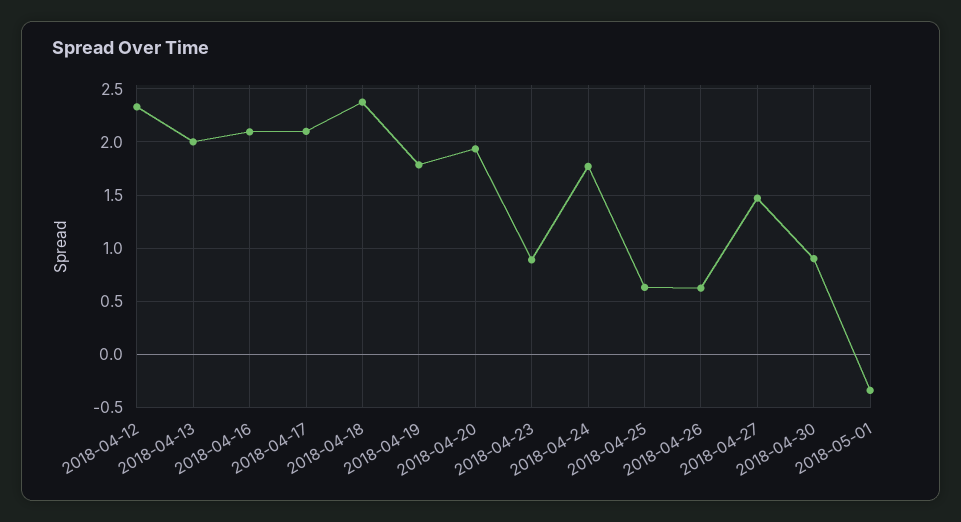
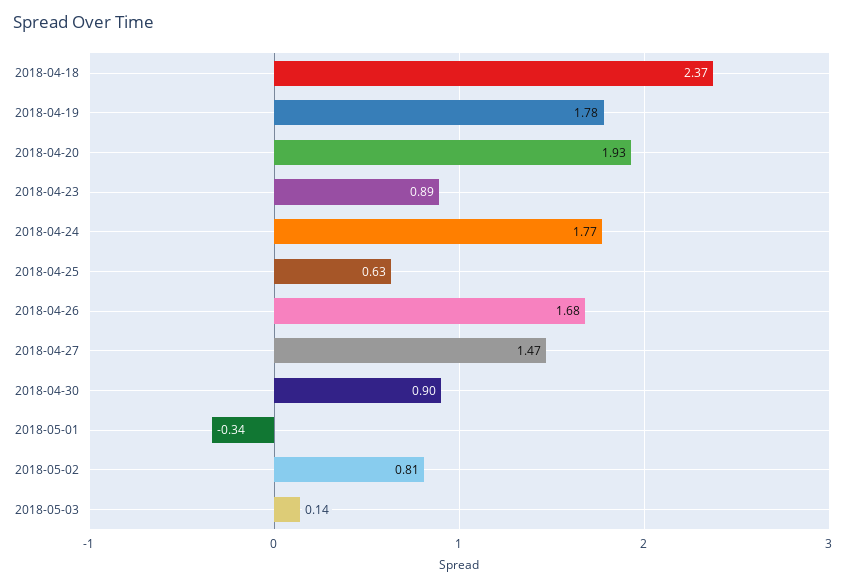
2018-04-12: 2.3 -> none
2018-04-13: 2 -> none
2018-04-16: 2.1 -> none
2018-04-17: 2.1 -> none
2018-04-26: 0.6 -> 1.68
2018-05-02: none -> 0.81
2018-05-03: none -> 0.14

